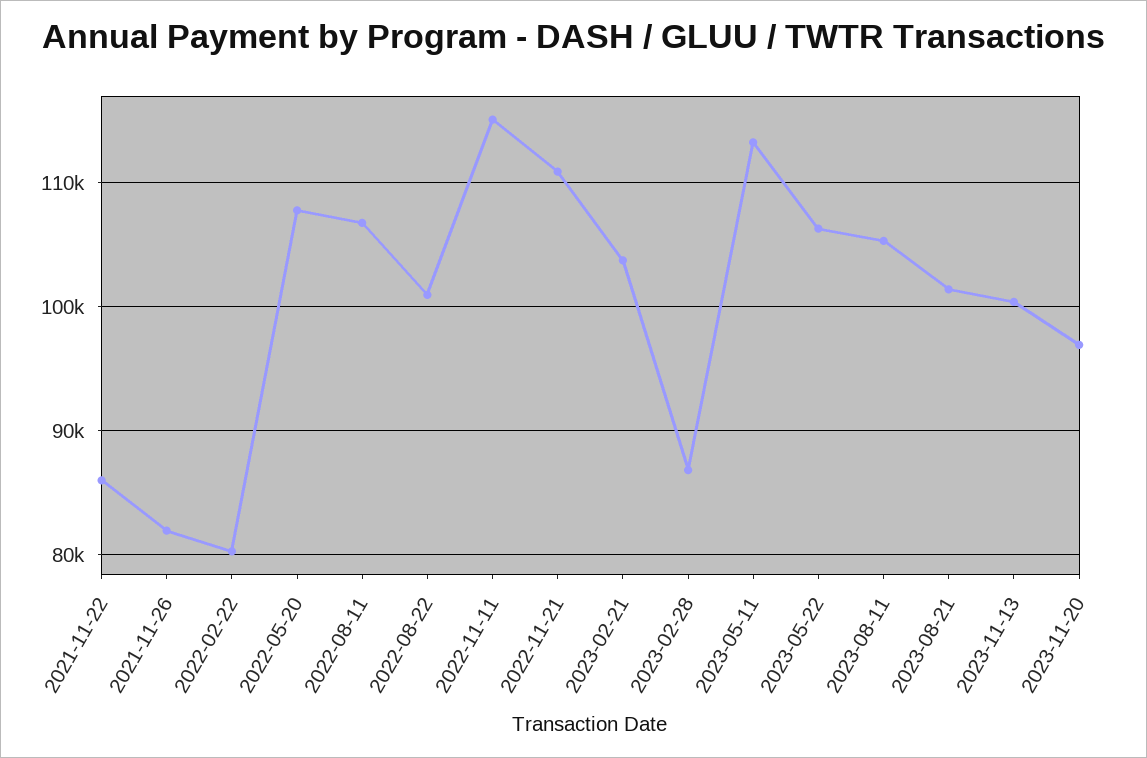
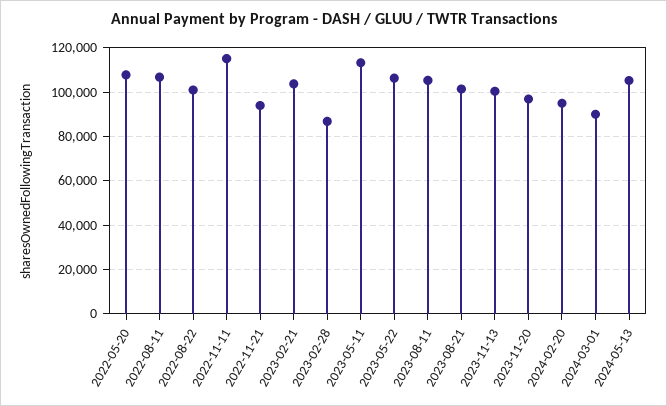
2021-11-22: 86000 -> none
2021-11-26: 82000 -> none
2022-02-22: 80000 -> none
2022-11-21: 111000 -> 95000
2024-02-20: none -> 95000
2024-03-01: none -> 90000
2024-05-13: none -> 105000

